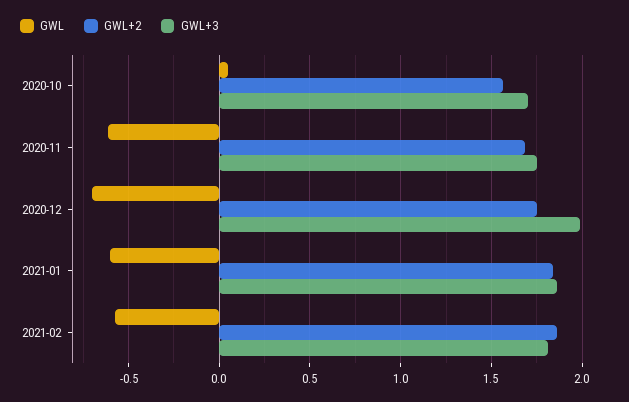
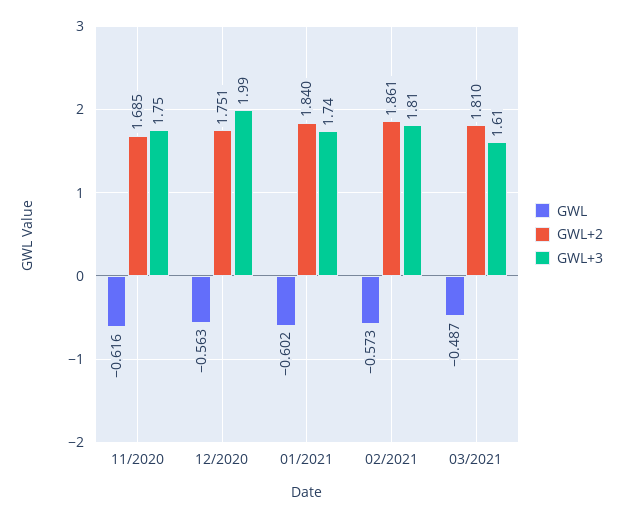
GWL, 2020-10: 0.05 -> none
GWL+2, 2020-10: 1.55 -> none
GWL+3, 2020-10: 1.7 -> none
GWL, 2020-12: -0.7 -> -0.563
GWL+3, 2021-01: 1.85 -> 1.74
GWL, 03/2021: none -> -0.487
GWL+2, 03/2021: none -> 1.81
GWL+3, 03/2021: none -> 1.61

